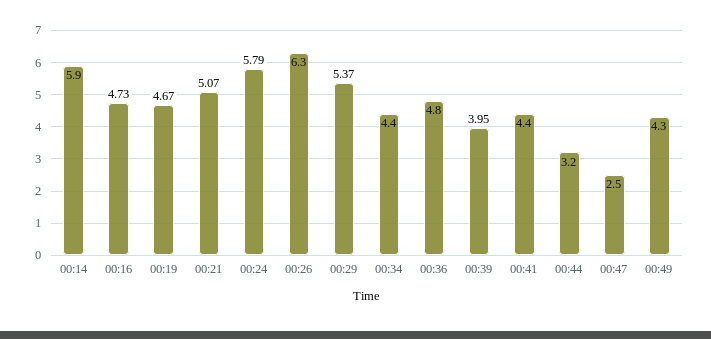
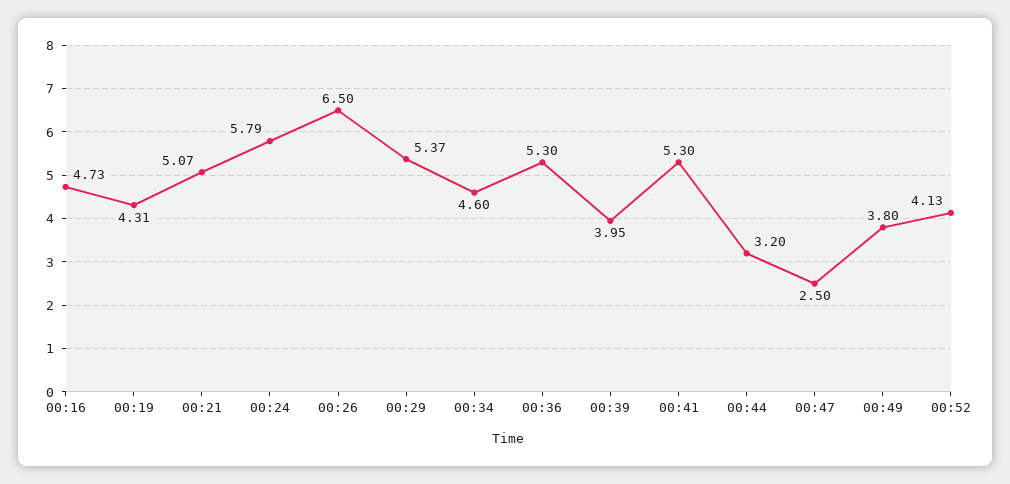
00:14: 5.9 -> none
00:19: 4.67 -> 4.31
00:26: 6.3 -> 6.5
00:34: 4.4 -> 4.6
00:36: 4.8 -> 5.3
00:41: 4.4 -> 5.3
00:49: 4.3 -> 3.8
00:52: none -> 4.13

